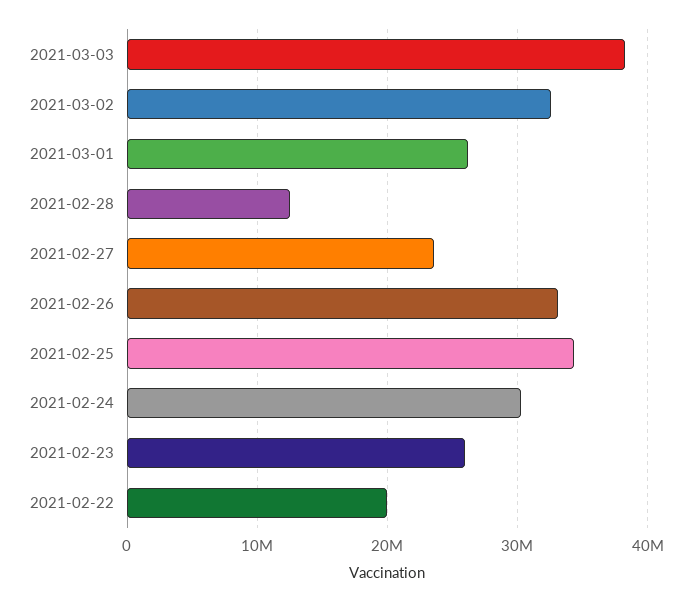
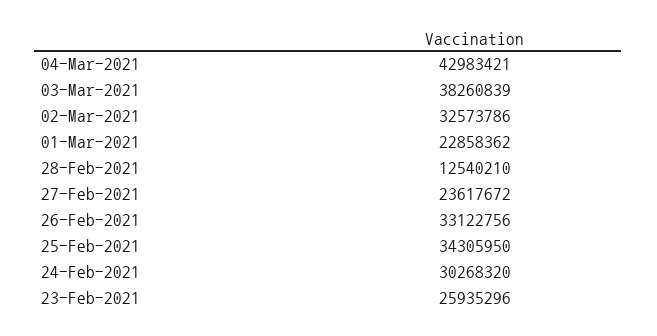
2021-03-01: 26000000 -> 22858362
2021-02-22: 20000000 -> none
04-Mar-2021: none -> 42983421

